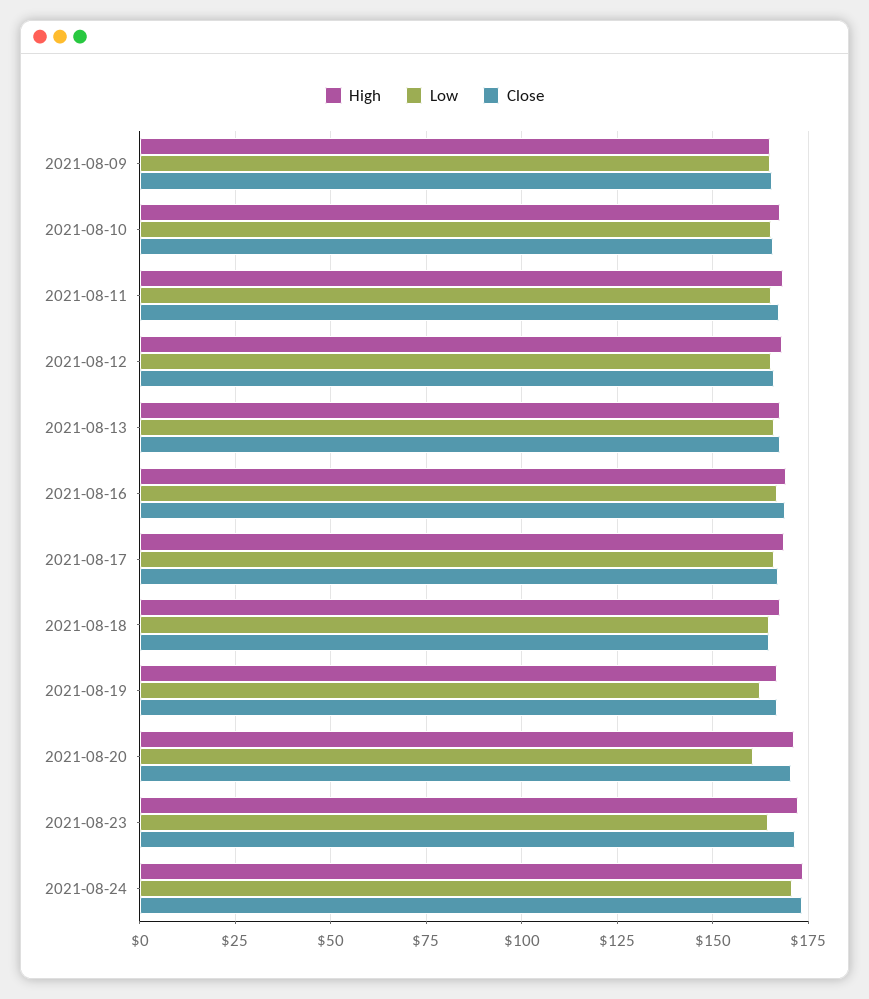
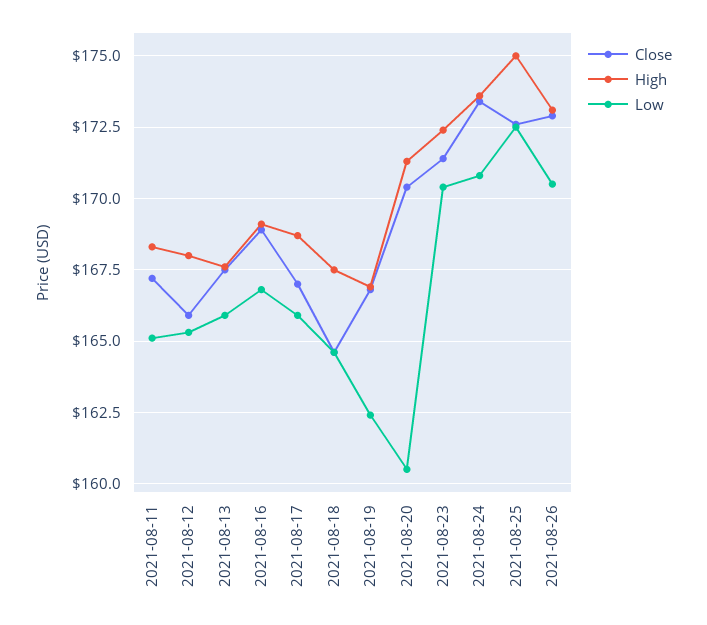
High, 2021-08-09: 165 -> none
Low, 2021-08-09: 165 -> none
Close, 2021-08-09: 165 -> none
High, 2021-08-10: 167.5 -> none
Low, 2021-08-10: 165 -> none
Close, 2021-08-10: 165 -> none
Low, 2021-08-23: 165 -> 170.5
Close, 2021-08-25: none -> 172.5
High, 2021-08-25: none -> 175
Low, 2021-08-25: none -> 172.5
Close, 2021-08-26: none -> 173
High, 2021-08-26: none -> 173
Low, 2021-08-26: none -> 170.5

